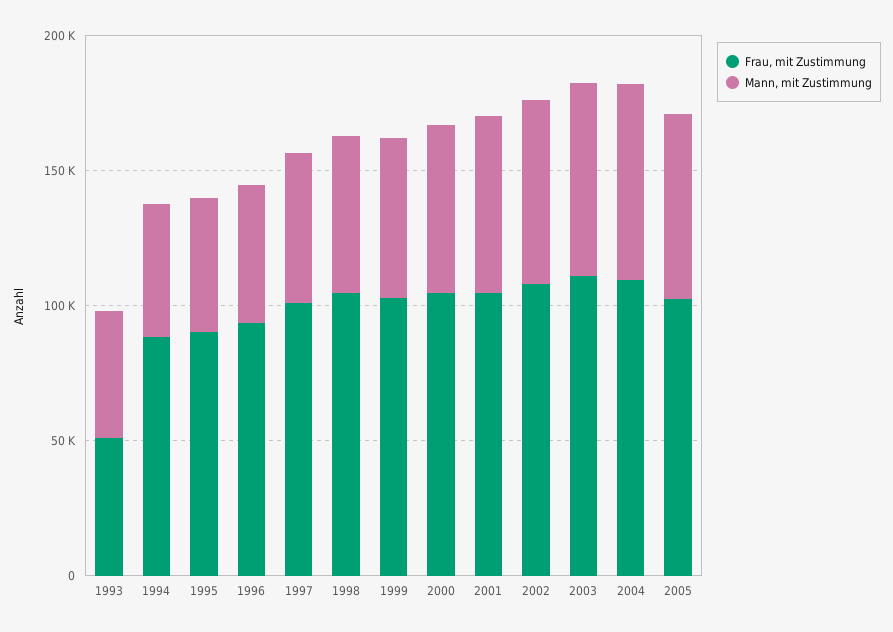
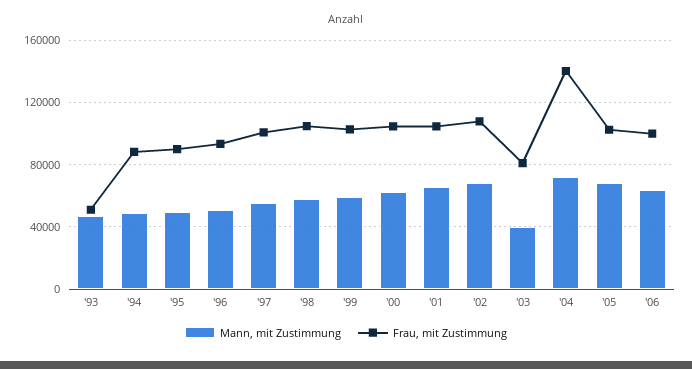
Frau, mit Zustimmung, 2003: 110000 -> 80000
Mann, mit Zustimmung, 2003: 70000 -> 40000
Frau, mit Zustimmung, 2004: 110000 -> 140000
Mann, mit Zustimmung, '06: none -> 65000
Frau, mit Zustimmung, '06: none -> 100000

